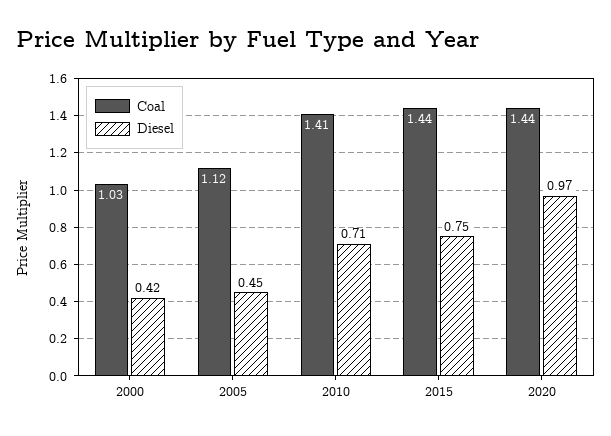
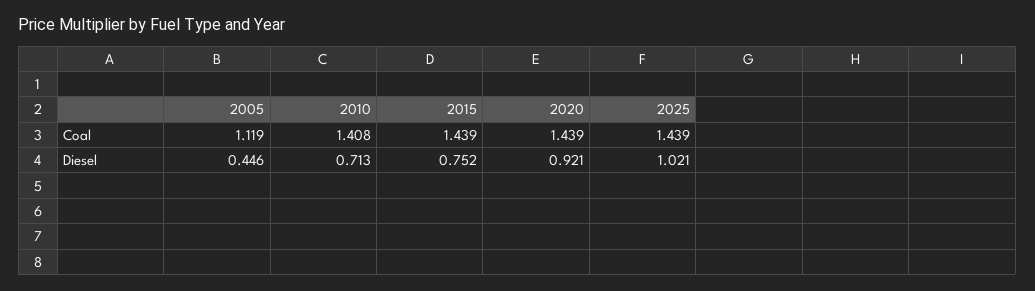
Coal, 2000: 1.03 -> none
Diesel, 2000: 0.42 -> none
Diesel, 2020: 0.97 -> 0.921
Coal, 2025: none -> 1.439
Diesel, 2025: none -> 1.021

